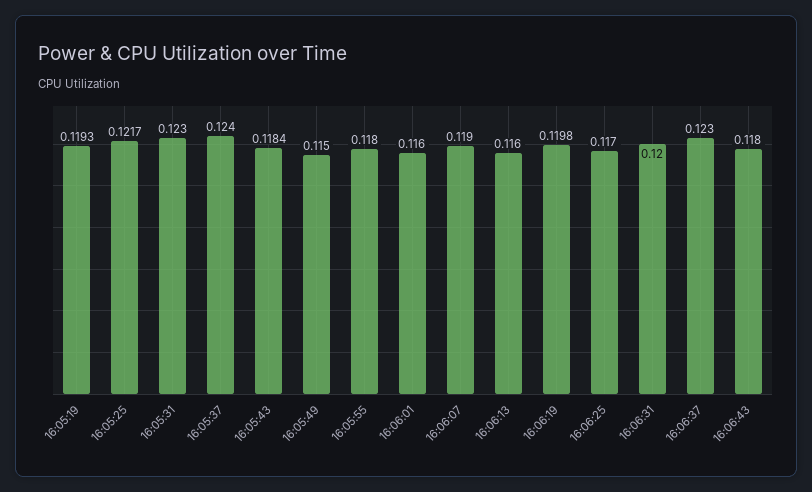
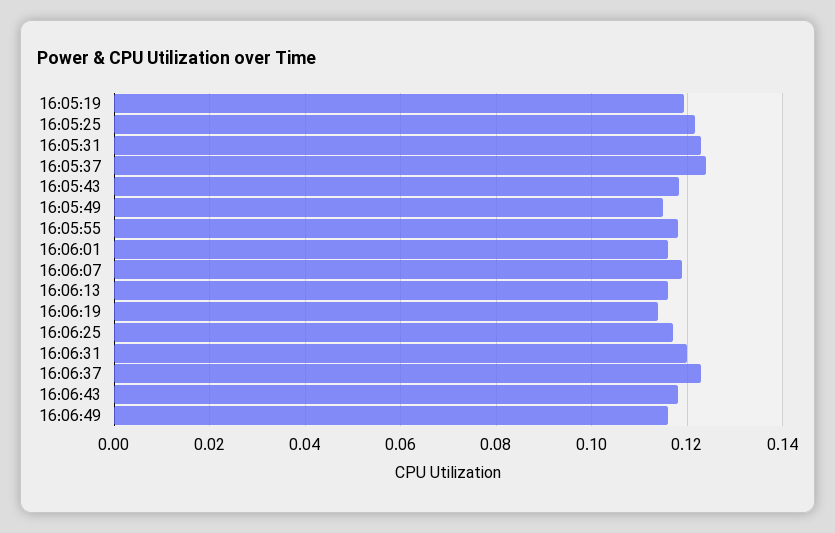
16:06:19: 0.1198 -> 0.114
16:06:49: none -> 0.116

